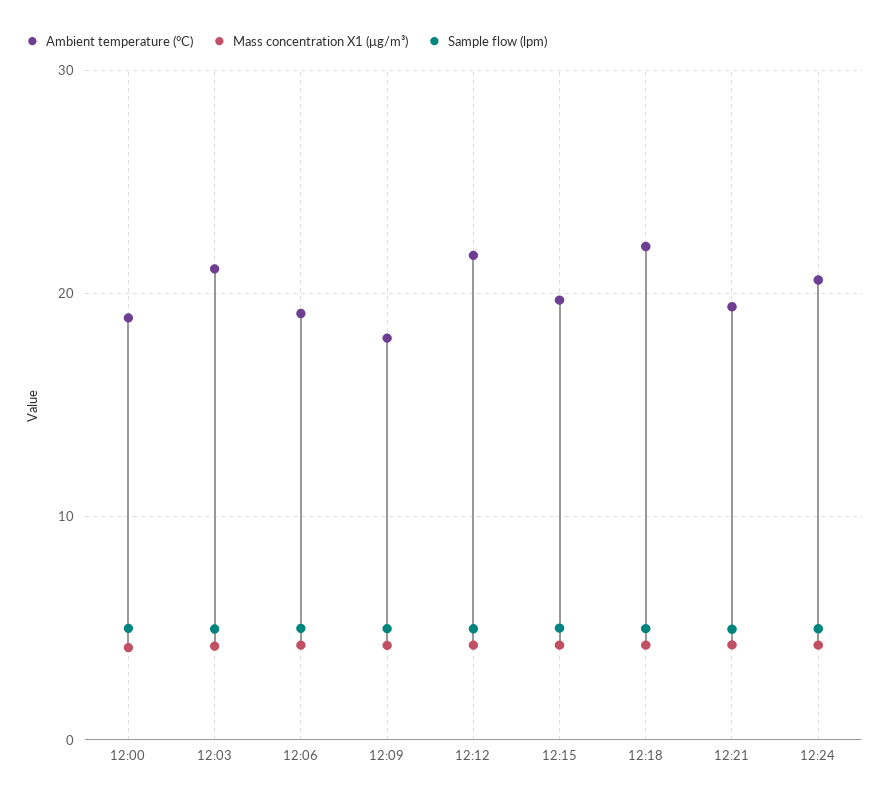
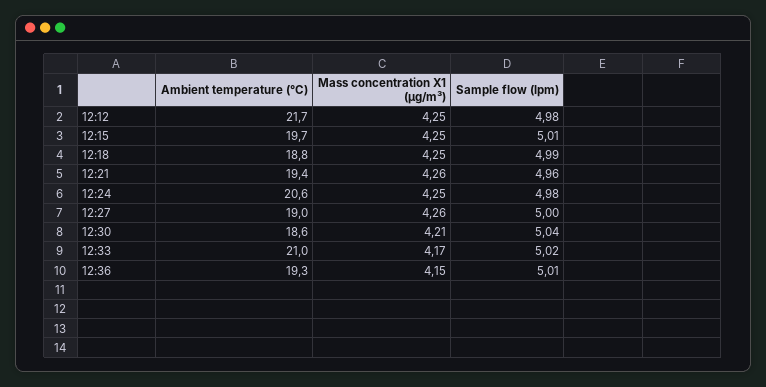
Ambient temperature (°C), 12:00: 19 -> none
Mass concentration X1 (μg/m³), 12:00: 4 -> none
Sample flow (lpm), 12:00: 5 -> none
Ambient temperature (°C), 12:03: 21 -> none
Mass concentration X1 (μg/m³), 12:03: 4 -> none
Sample flow (lpm), 12:03: 5 -> none
Ambient temperature (°C), 12:06: 19 -> none
Mass concentration X1 (μg/m³), 12:06: 4 -> none
Sample flow (lpm), 12:06: 5 -> none
Ambient temperature (°C), 12:09: 18 -> none
Mass concentration X1 (μg/m³), 12:09: 4 -> none
Sample flow (lpm), 12:09: 5 -> none
Ambient temperature (°C), 12:18: 22 -> 18.8
Ambient temperature (°C), 12:27: none -> 19
Mass concentration X1 (μg/m³), 12:27: none -> 4.26
Sample flow (lpm), 12:27: none -> 5
Ambient temperature (°C), 12:30: none -> 18.6
Mass concentration X1 (μg/m³), 12:30: none -> 4.21
Sample flow (lpm), 12:30: none -> 5.04
Ambient temperature (°C), 12:33: none -> 21
Mass concentration X1 (μg/m³), 12:33: none -> 4.17
Sample flow (lpm), 12:33: none -> 5.02
Ambient temperature (°C), 12:36: none -> 19.3
Mass concentration X1 (μg/m³), 12:36: none -> 4.15
Sample flow (lpm), 12:36: none -> 5.01

